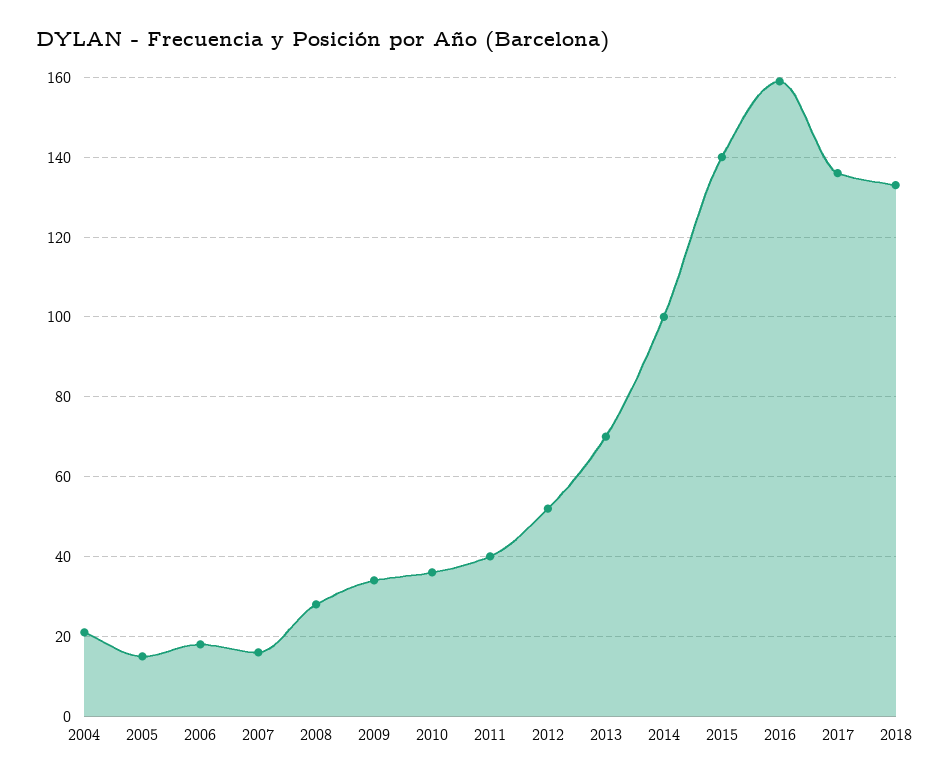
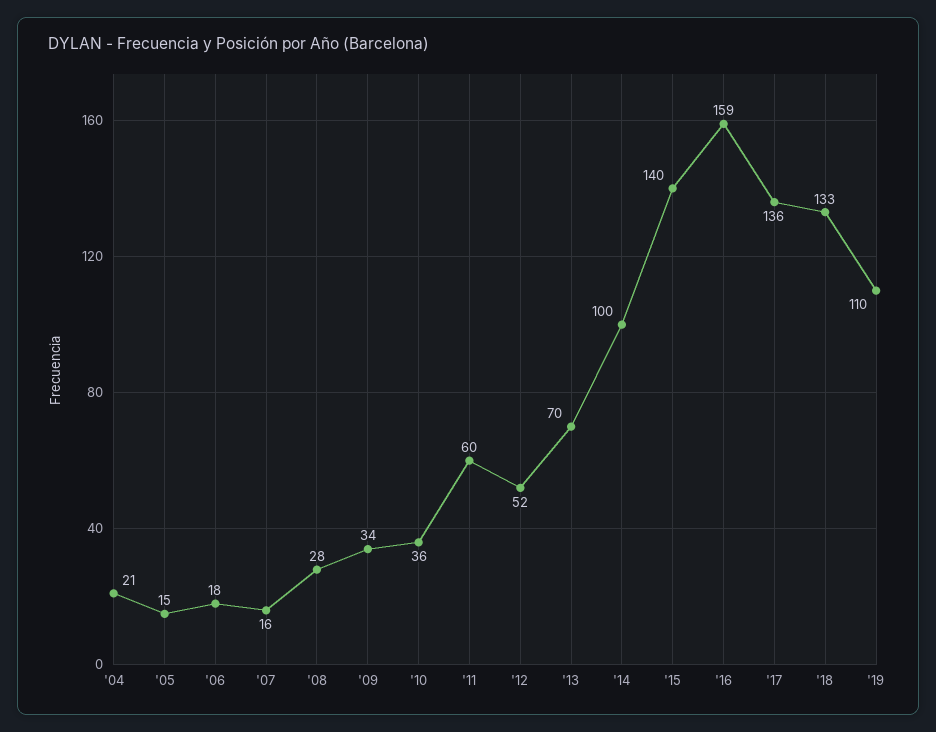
2011: 40 -> 60
'19: none -> 110

